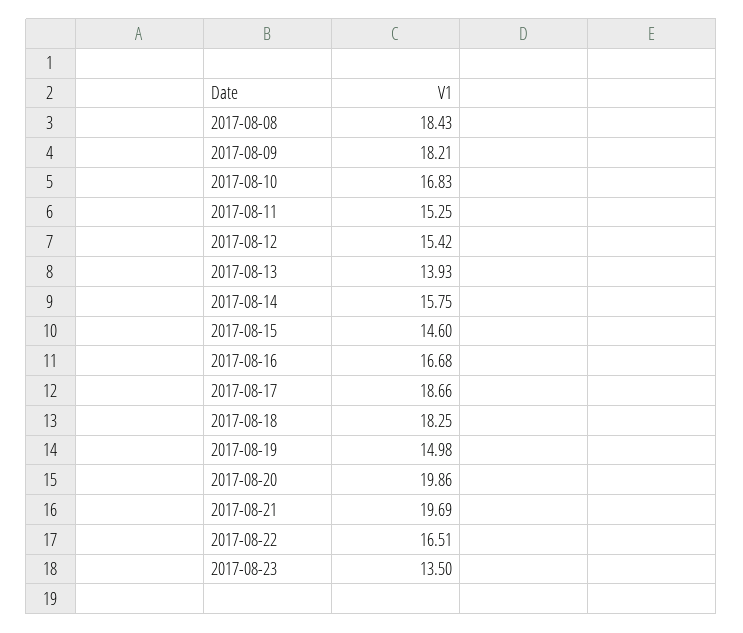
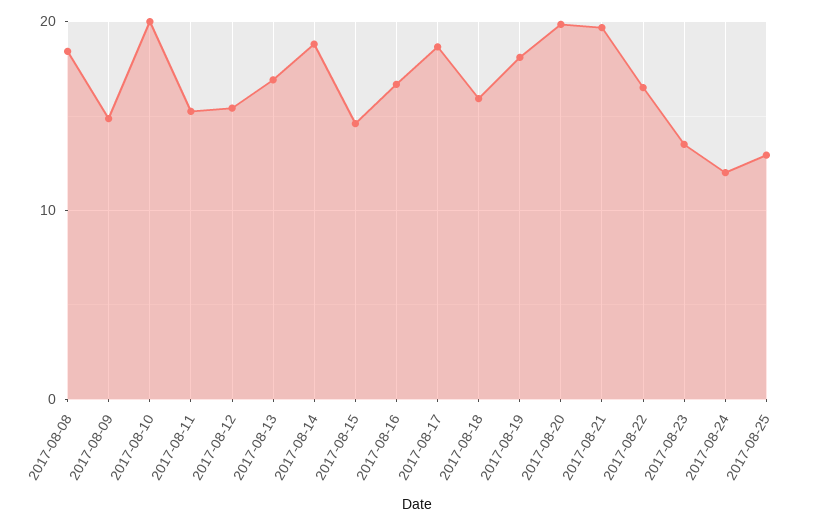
2017-08-09: 18.21 -> 15
2017-08-10: 16.83 -> 20
2017-08-13: 13.93 -> 17
2017-08-14: 15.75 -> 19
2017-08-18: 18.25 -> 16
2017-08-19: 14.98 -> 18
2017-08-24: none -> 12
2017-08-25: none -> 13

